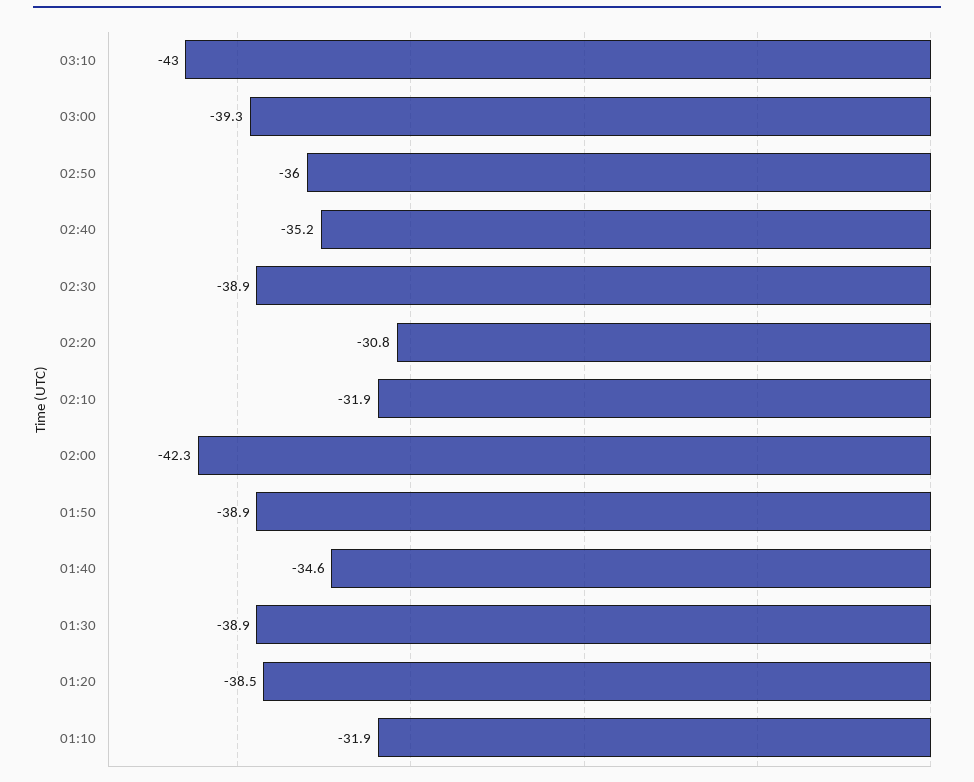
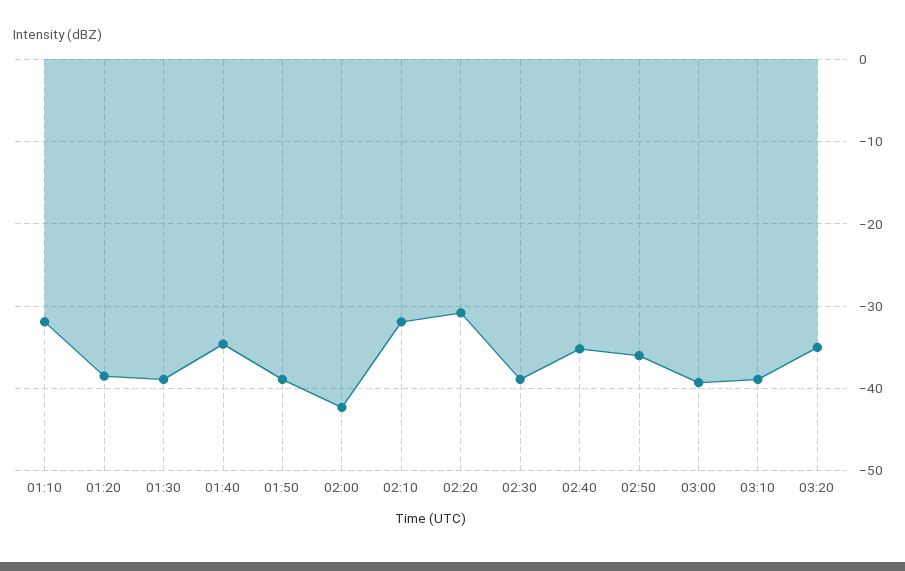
03:10: -43 -> -39
03:20: none -> -35

